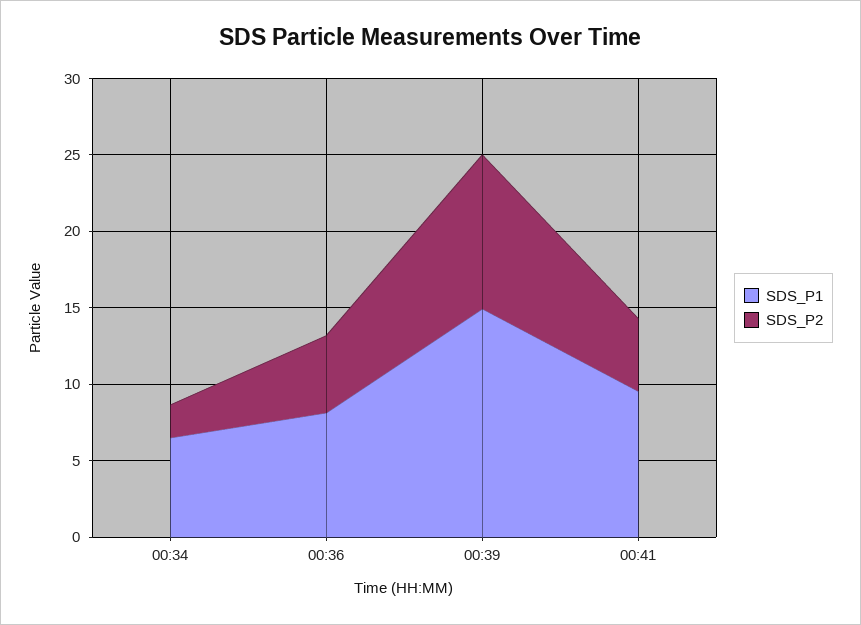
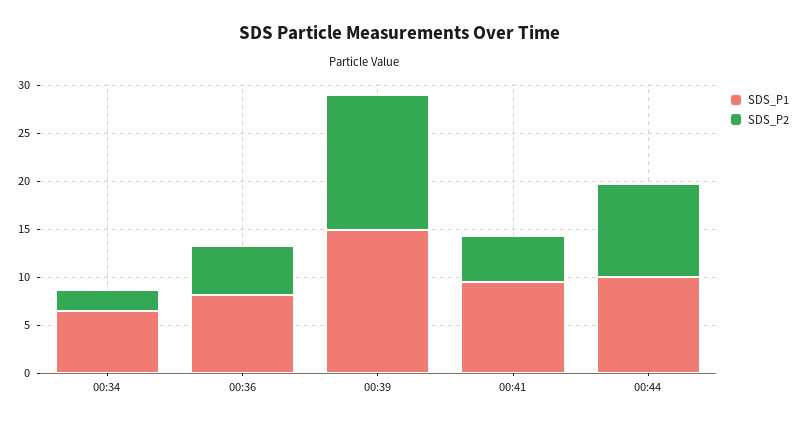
SDS_P2, 00:39: 10 -> 14
SDS_P1, 00:44: none -> 10
SDS_P2, 00:44: none -> 10

